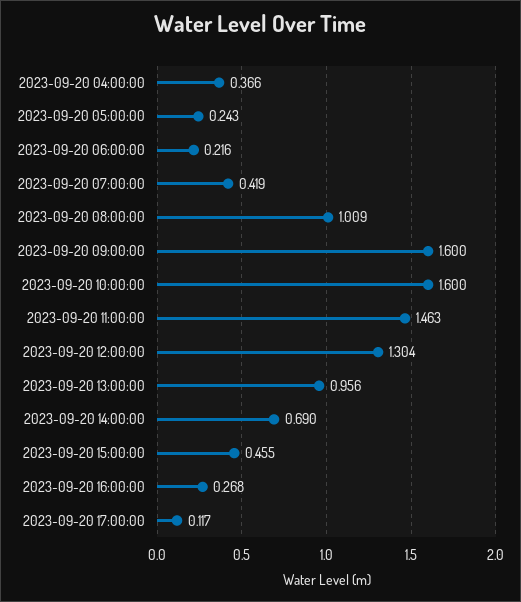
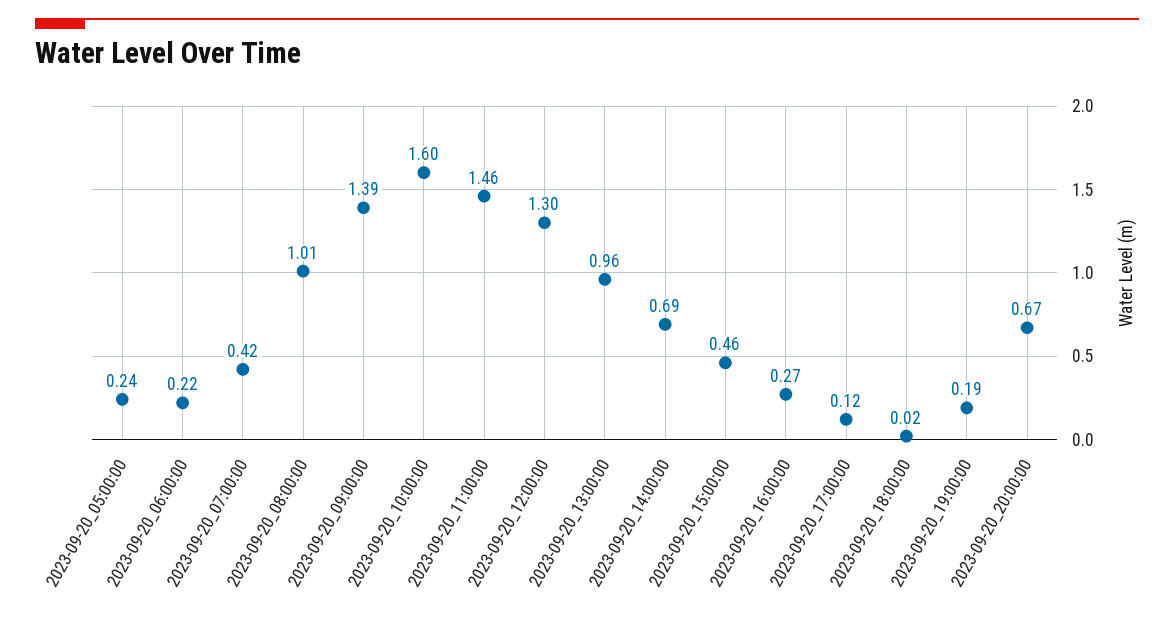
2023-09-20 04:00:00: 0.366 -> none
2023-09-20 09:00:00: 1.6 -> 1.39
2023-09-20_18:00:00: none -> 0.02
2023-09-20_19:00:00: none -> 0.19
2023-09-20_20:00:00: none -> 0.67

